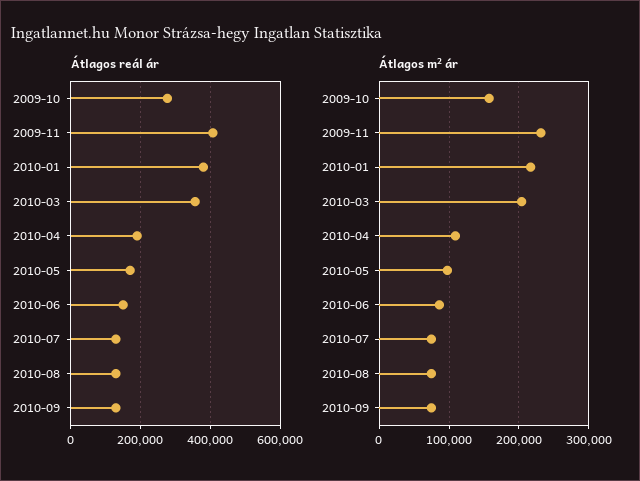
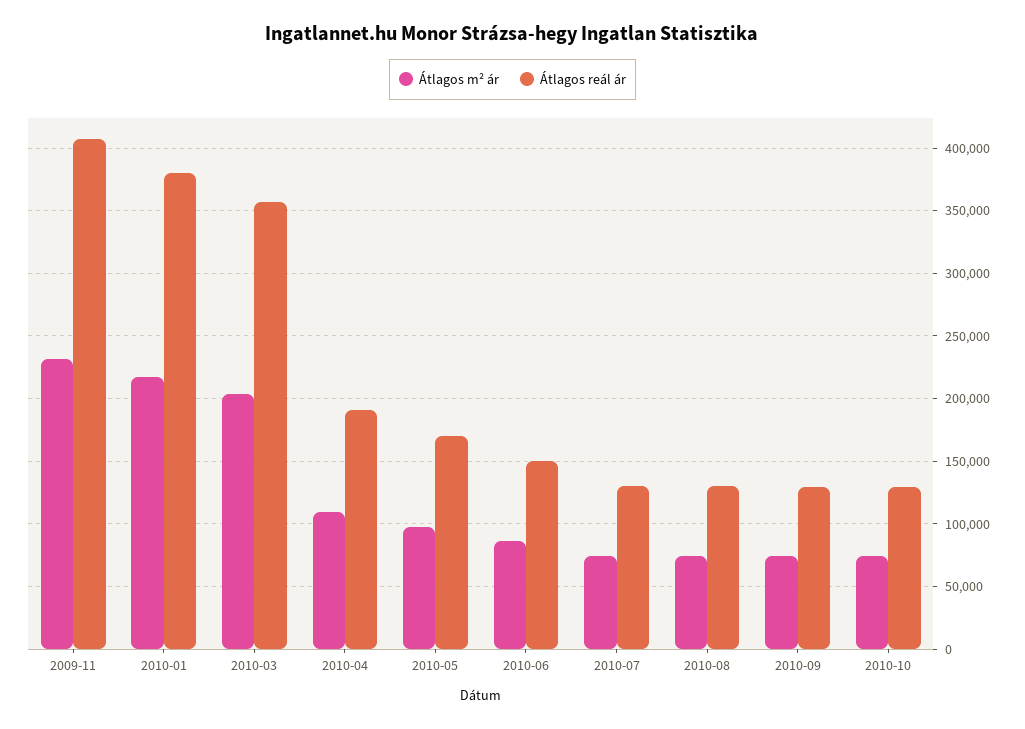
Átlagos reál ár, 2009-10: 280000 -> none
Átlagos m² ár, 2009-10: 160000 -> none
Átlagos m² ár, 2010-10: none -> 75000
Átlagos reál ár, 2010-10: none -> 130000

